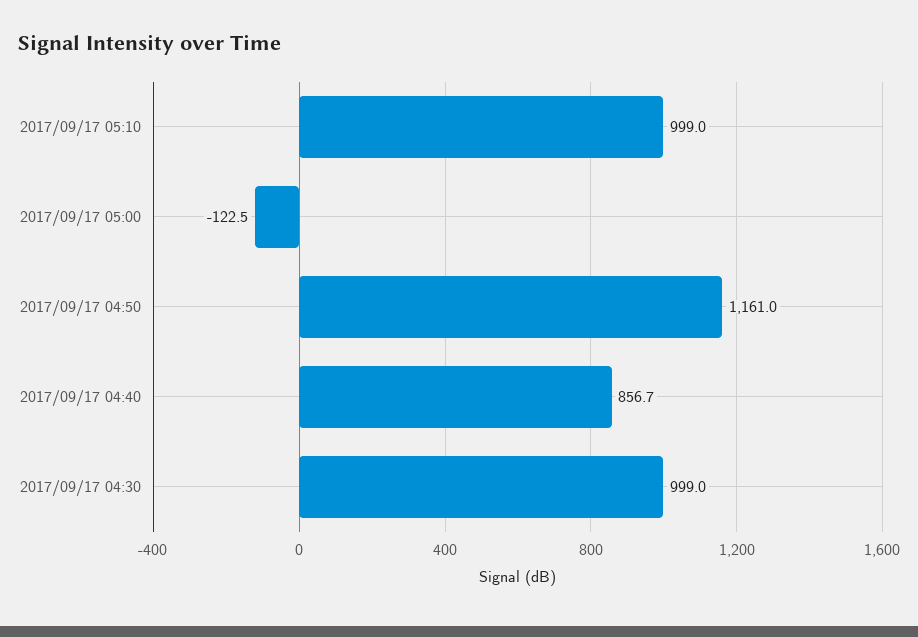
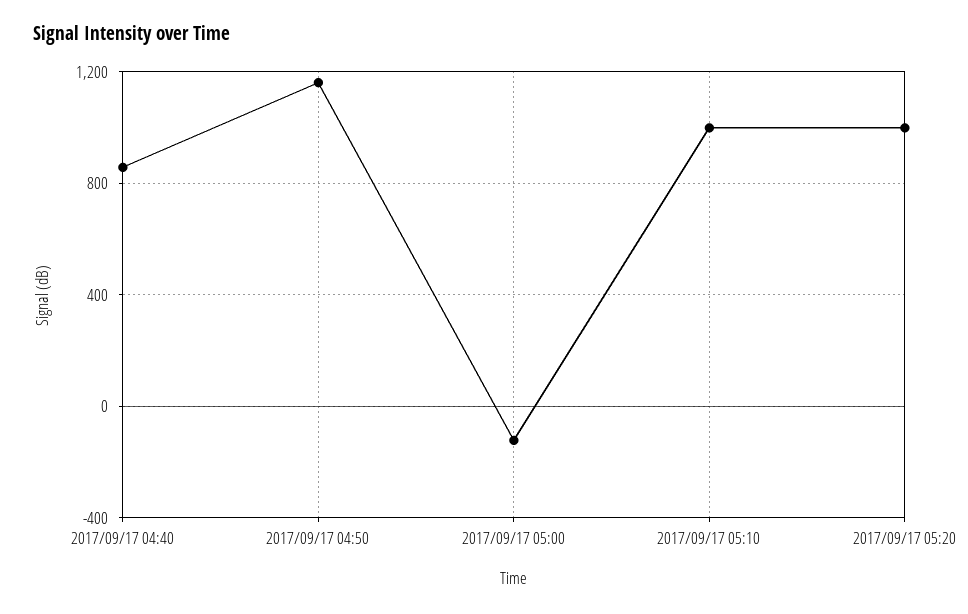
2017/09/17 04:30: 999 -> none
2017/09/17 05:20: none -> 1000

